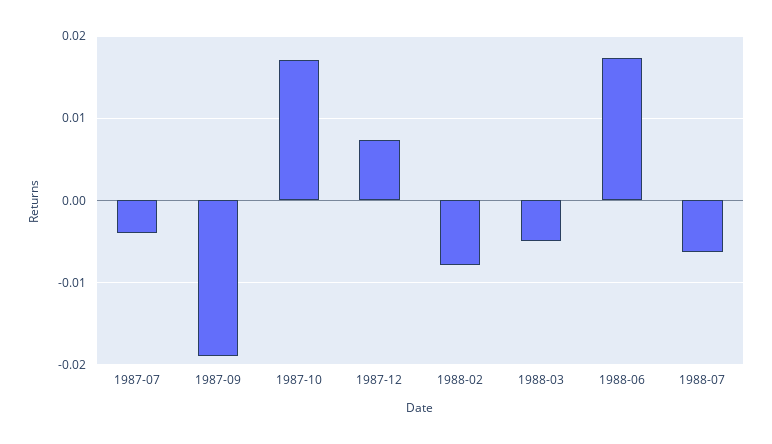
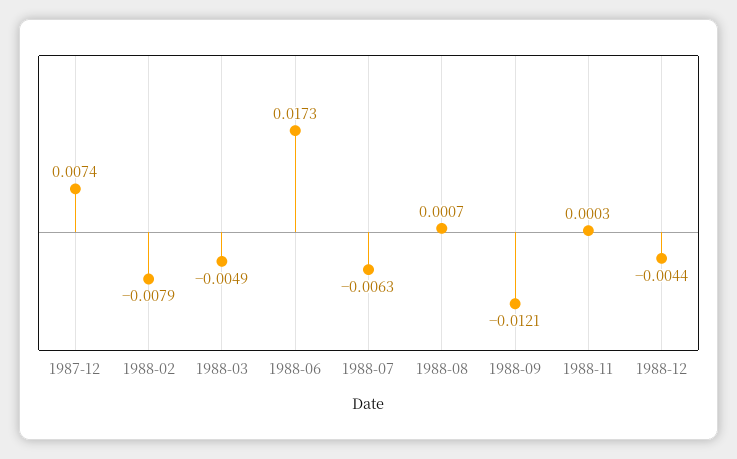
1987-07: -0.004 -> none
1987-09: -0.019 -> none
1987-10: 0.017 -> none
1988-08: none -> 0.0007
1988-09: none -> -0.0121
1988-11: none -> 0.0003
1988-12: none -> -0.0044

